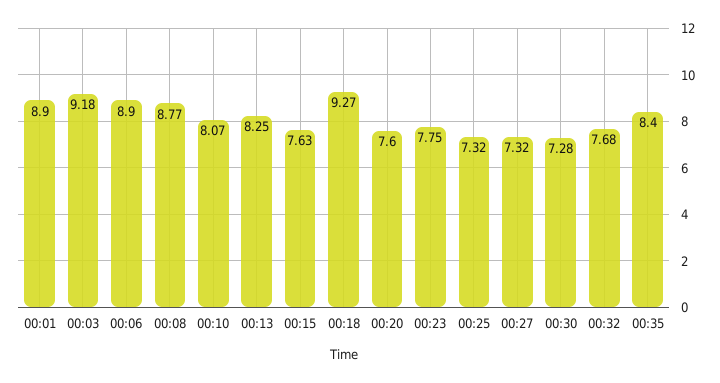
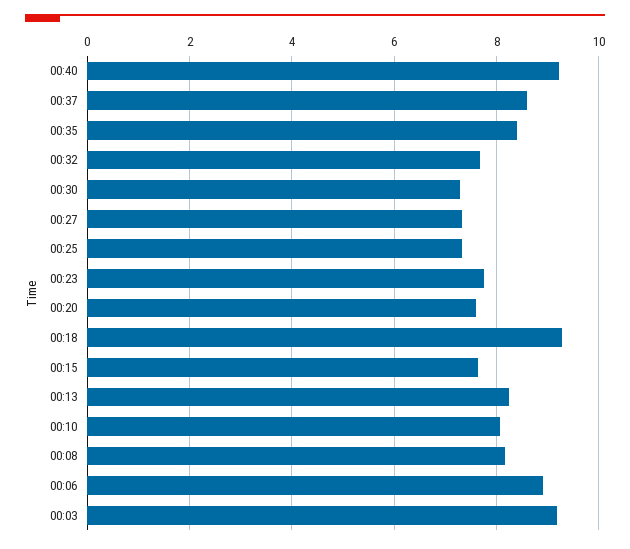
00:01: 8.9 -> none
00:08: 8.77 -> 8.2
00:40: none -> 9.2
00:37: none -> 8.6

